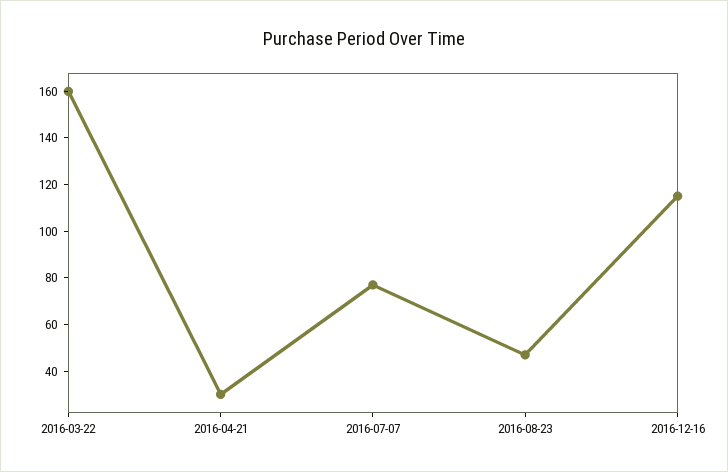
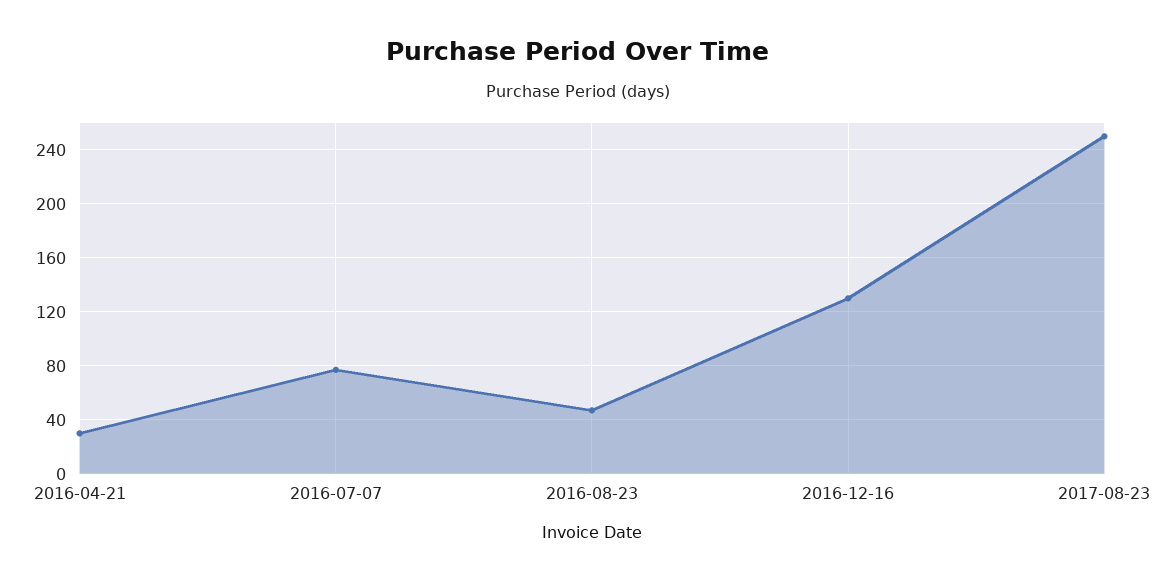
2016-03-22: 160 -> none
2016-12-16: 115 -> 130
2017-08-23: none -> 250

